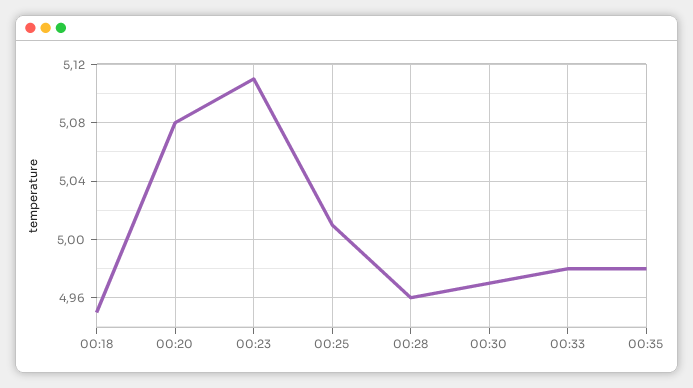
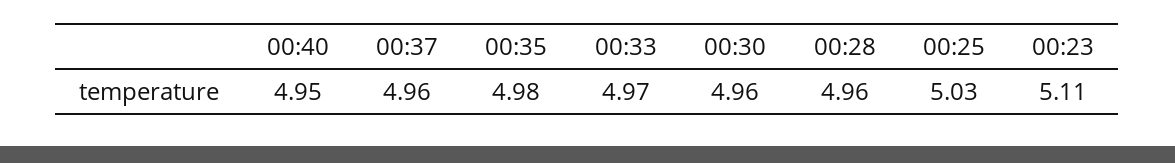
00:18: 4.95 -> none
00:20: 5.08 -> none
00:25: 5.01 -> 5.03
00:30: 4.97 -> 4.96
00:33: 4.98 -> 4.97
00:40: none -> 4.95
00:37: none -> 4.96

